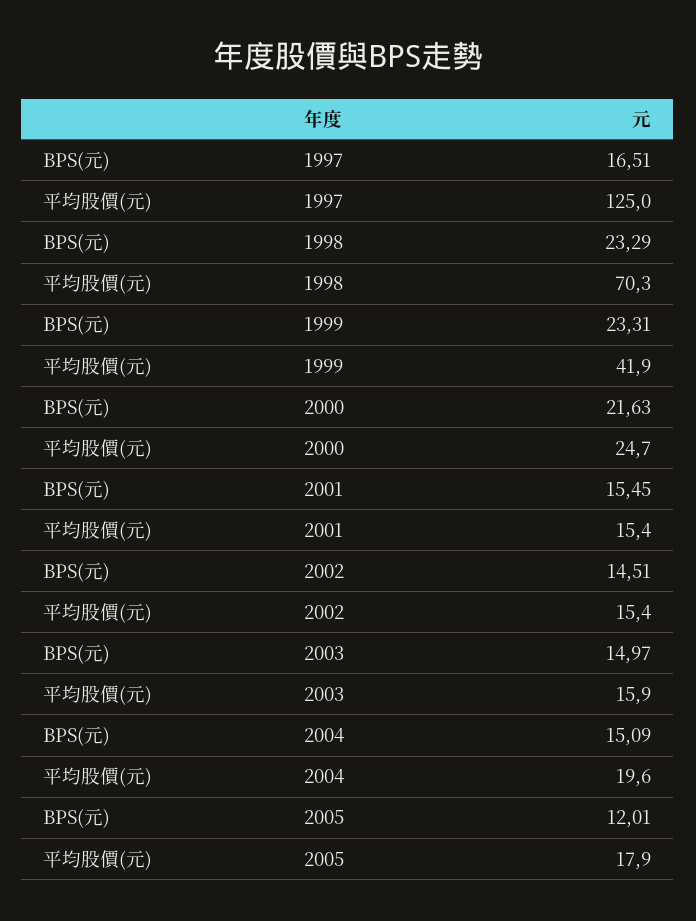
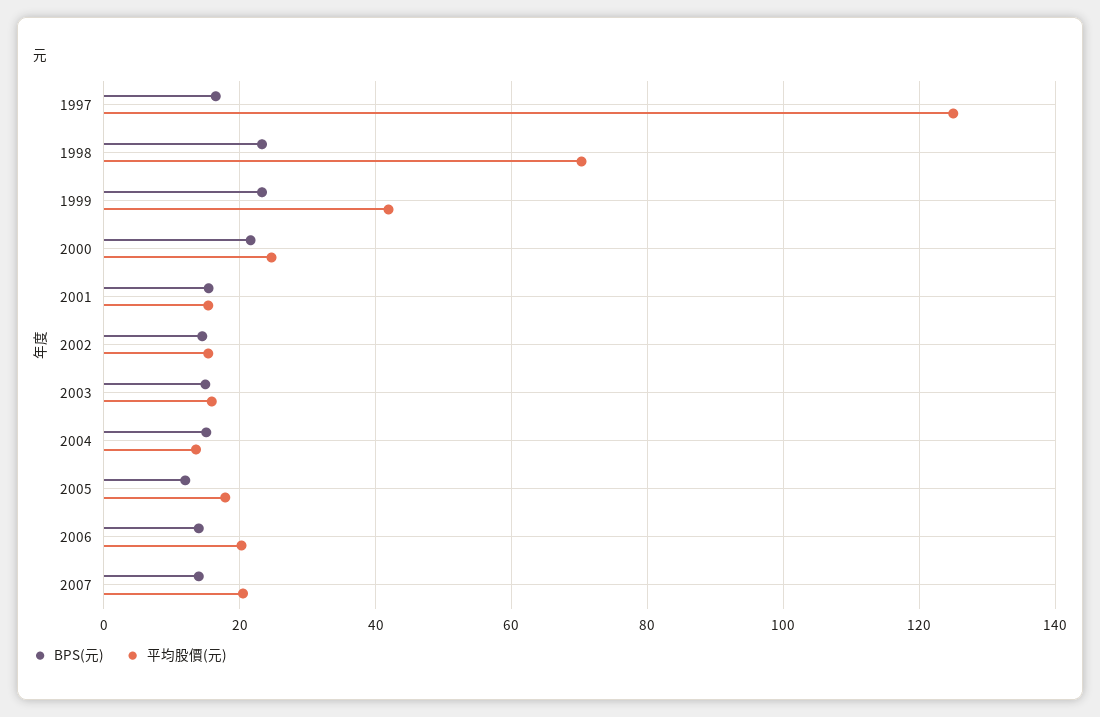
平均股價(元), 2004: 19.6 -> 14
BPS(元), 2006: none -> 14
平均股價(元), 2006: none -> 20
BPS(元), 2007: none -> 14
平均股價(元), 2007: none -> 20

